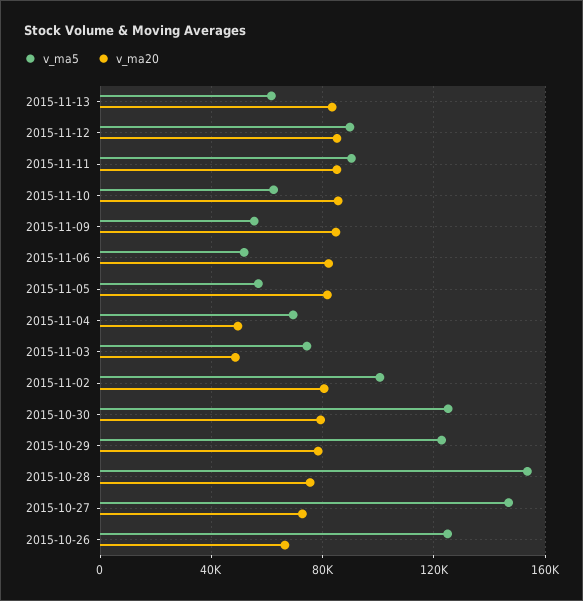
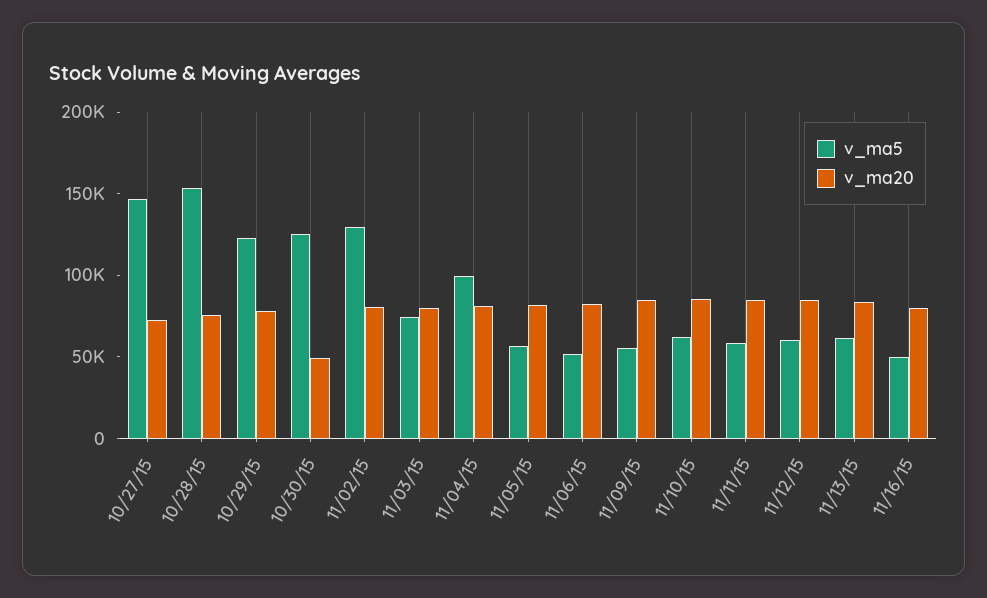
v_ma5, 2015-11-12: 90000 -> 60000
v_ma5, 2015-11-11: 90000 -> 60000
v_ma5, 2015-11-04: 70000 -> 100000
v_ma20, 2015-11-04: 50000 -> 80000
v_ma20, 2015-11-03: 50000 -> 80000
v_ma5, 2015-11-02: 100000 -> 130000
v_ma20, 2015-10-30: 80000 -> 50000
v_ma5, 2015-10-26: 125000 -> none
v_ma20, 2015-10-26: 65000 -> none
v_ma5, 11/16/15: none -> 50000
v_ma20, 11/16/15: none -> 80000

